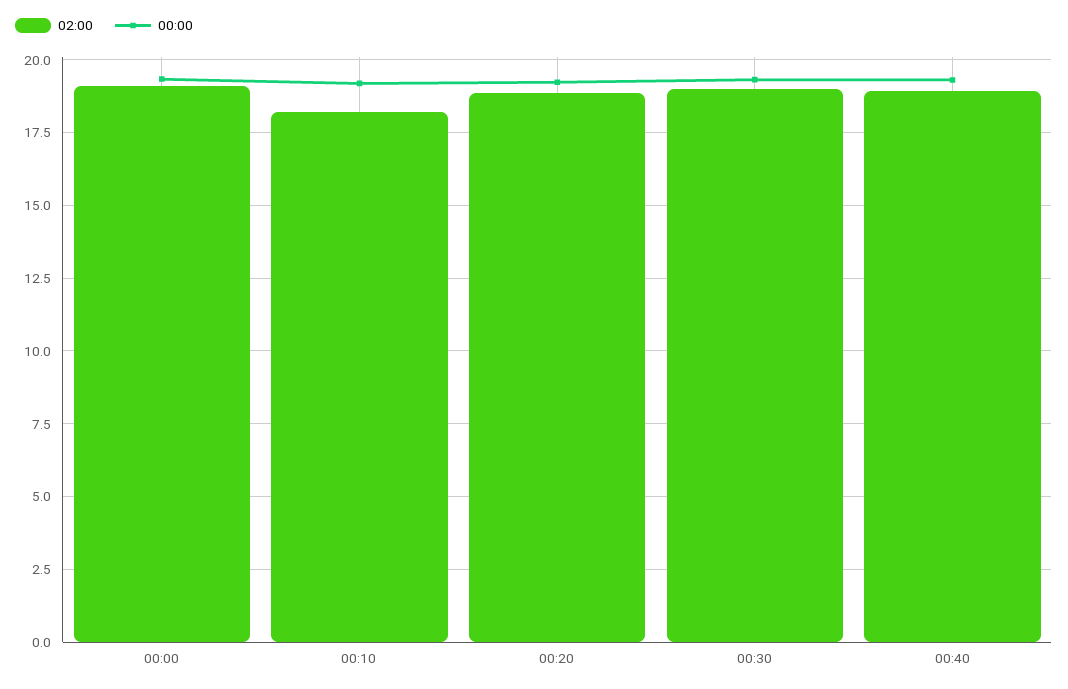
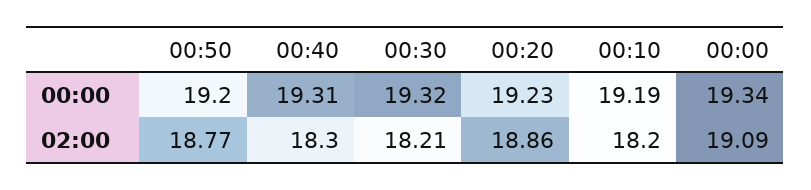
02:00, 00:30: 19 -> 18.21
02:00, 00:40: 19 -> 18.3
00:00, 00:50: none -> 19.2
02:00, 00:50: none -> 18.77

